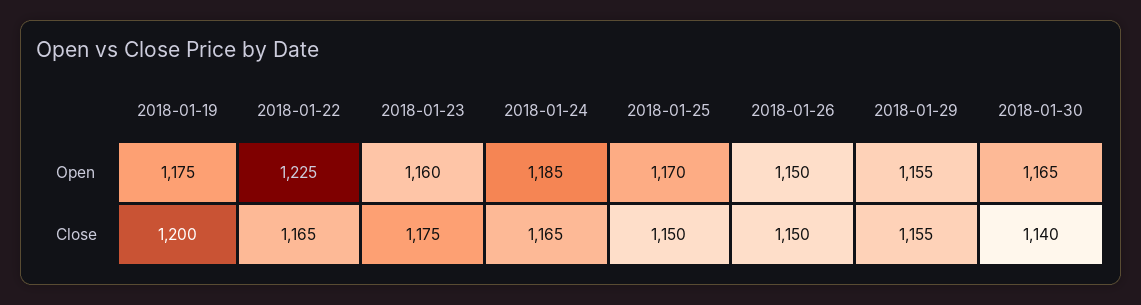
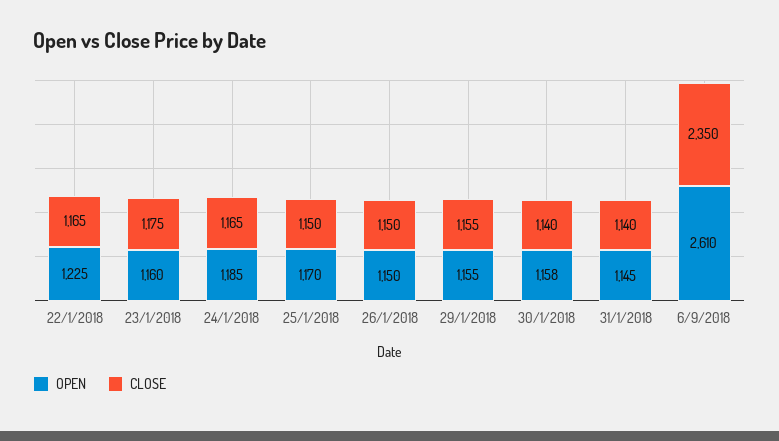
Open, 2018-01-19: 1175 -> none
Open, 2018-01-30: 1165 -> 1158
Close, 2018-01-19: 1200 -> none
Open, 31/1/2018: none -> 1145
Close, 31/1/2018: none -> 1140
Open, 6/9/2018: none -> 2610
Close, 6/9/2018: none -> 2350

